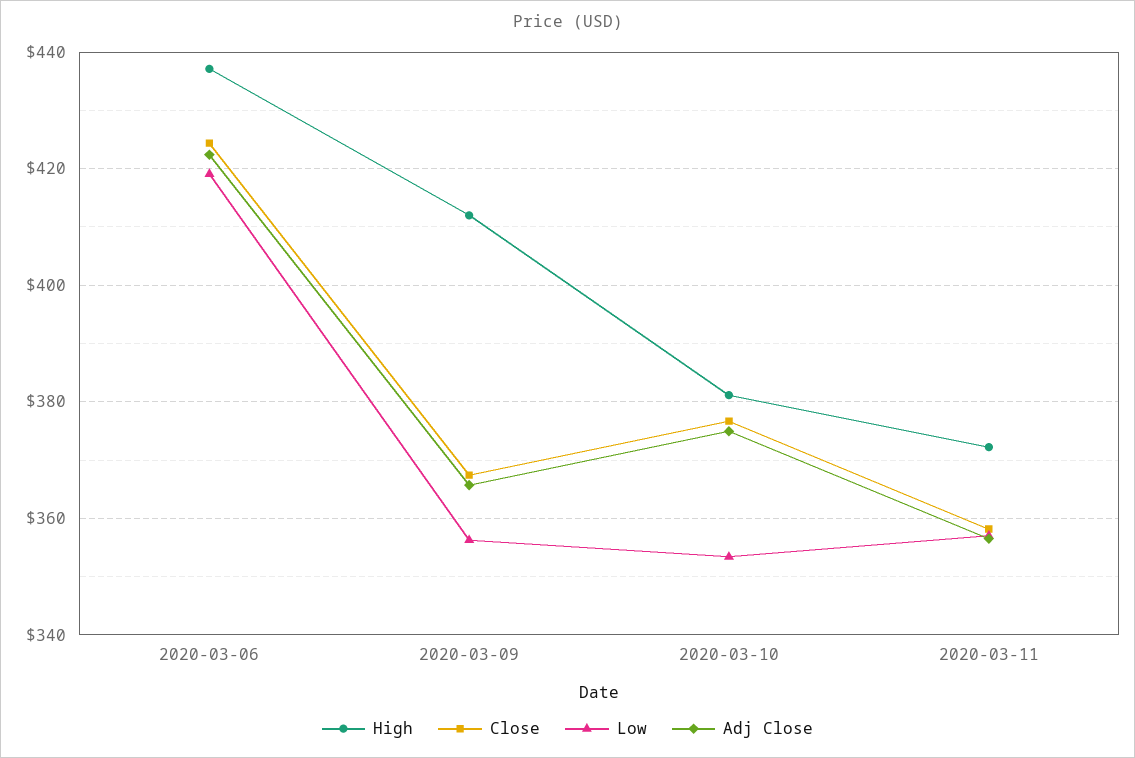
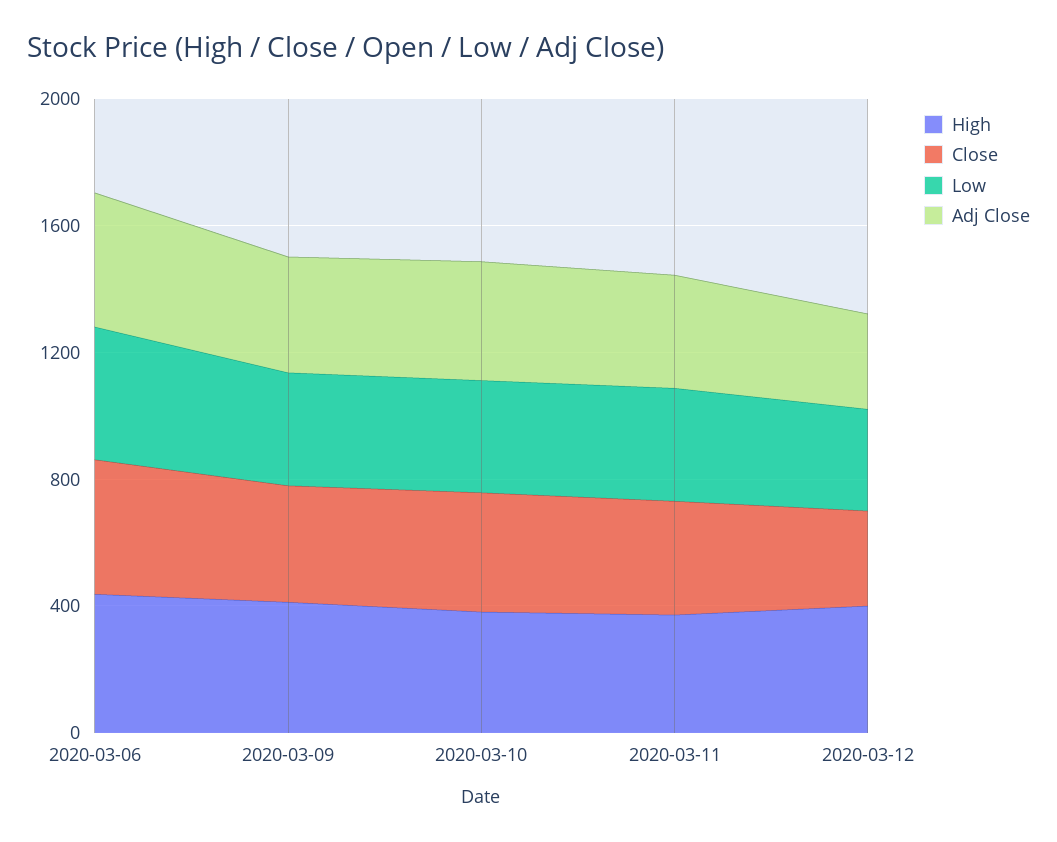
High, 2020-03-12: none -> 400
Close, 2020-03-12: none -> 300
Low, 2020-03-12: none -> 300
Adj Close, 2020-03-12: none -> 300

